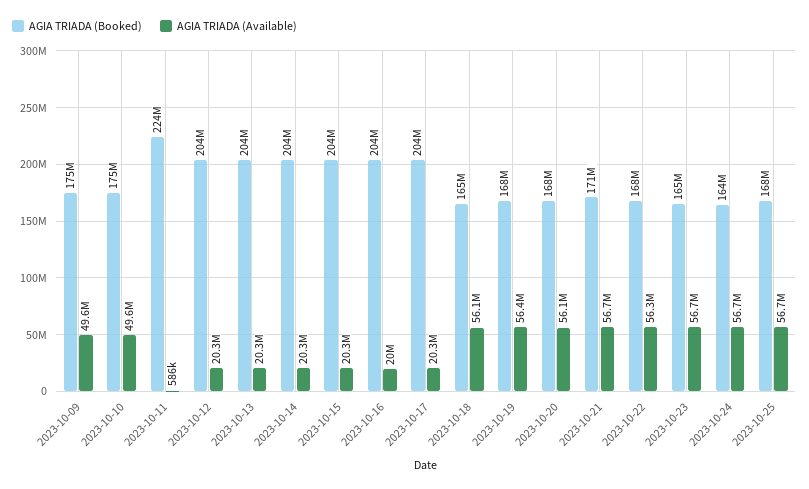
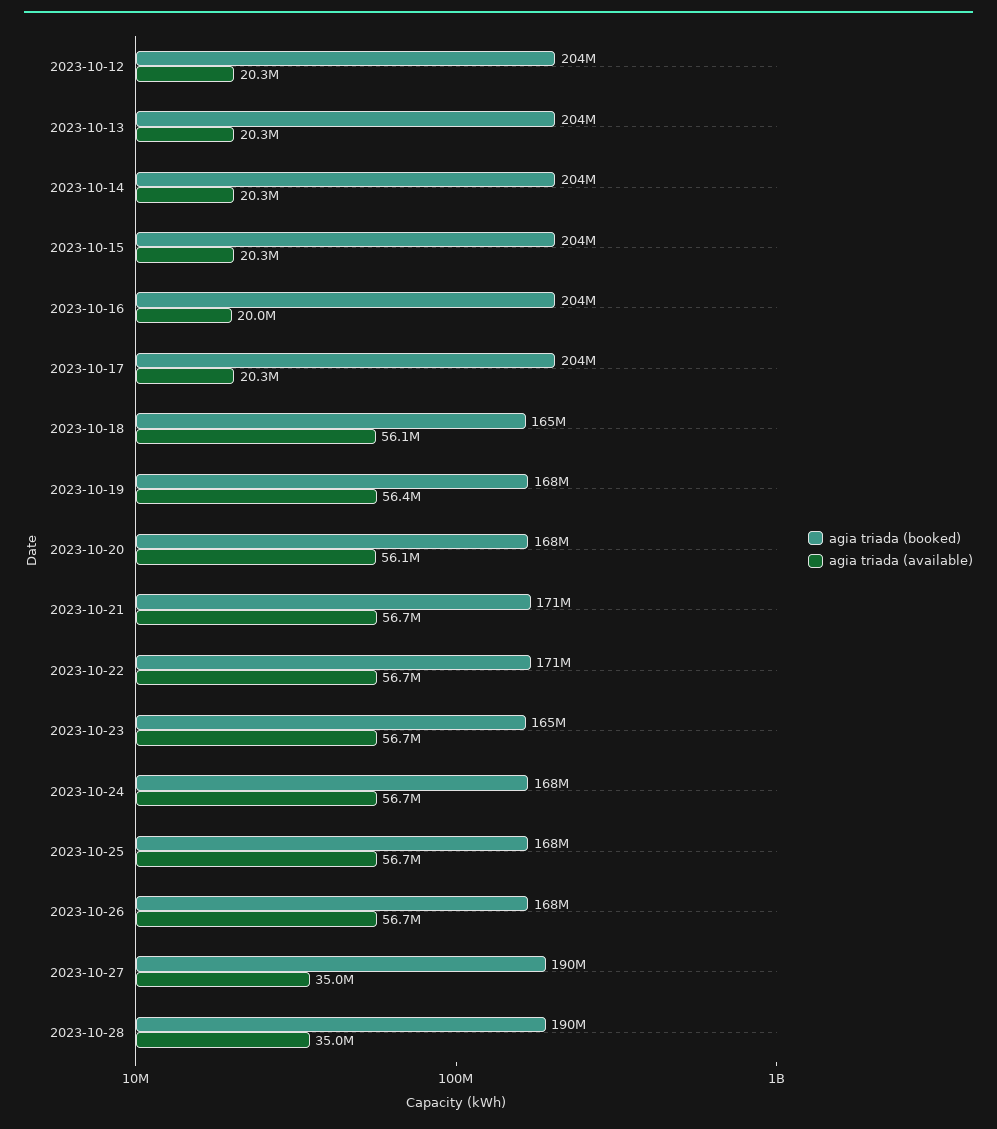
AGIA TRIADA (Booked), 2023-10-09: 175000000 -> none
AGIA TRIADA (Available), 2023-10-09: 49600000 -> none
AGIA TRIADA (Booked), 2023-10-10: 175000000 -> none
AGIA TRIADA (Available), 2023-10-10: 49600000 -> none
AGIA TRIADA (Booked), 2023-10-11: 224000000 -> none
AGIA TRIADA (Available), 2023-10-11: 586000 -> none
AGIA TRIADA (Booked), 2023-10-22: 168000000 -> 171000000
AGIA TRIADA (Available), 2023-10-22: 56300000 -> 56700000
AGIA TRIADA (Booked), 2023-10-24: 164000000 -> 168000000
AGIA TRIADA (Booked), 2023-10-26: none -> 168000000
AGIA TRIADA (Available), 2023-10-26: none -> 56700000
AGIA TRIADA (Booked), 2023-10-27: none -> 190000000
AGIA TRIADA (Available), 2023-10-27: none -> 35000000
AGIA TRIADA (Booked), 2023-10-28: none -> 190000000
AGIA TRIADA (Available), 2023-10-28: none -> 35000000

